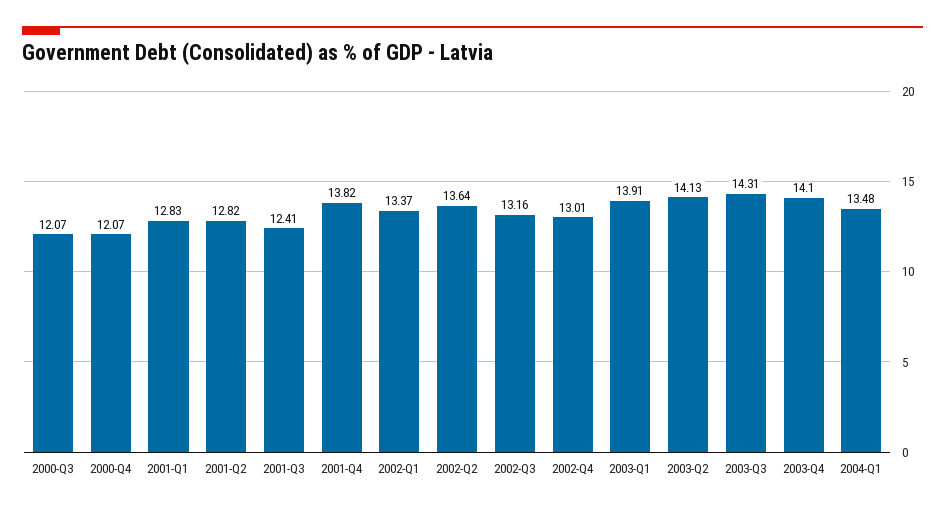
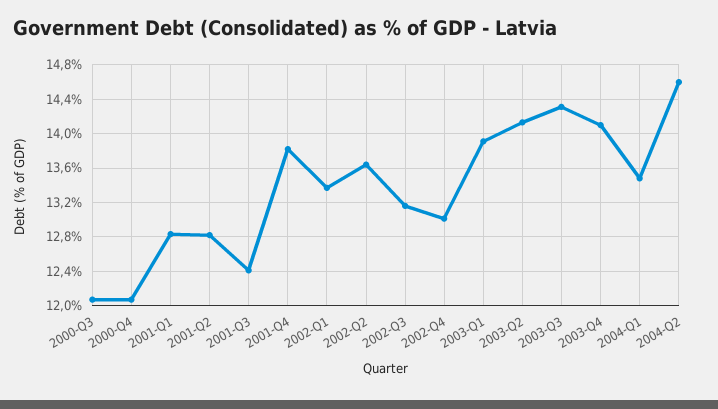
2004-Q2: none -> 14.6

